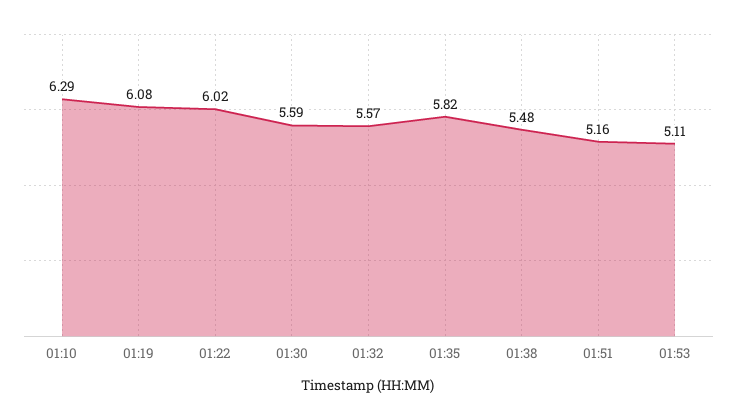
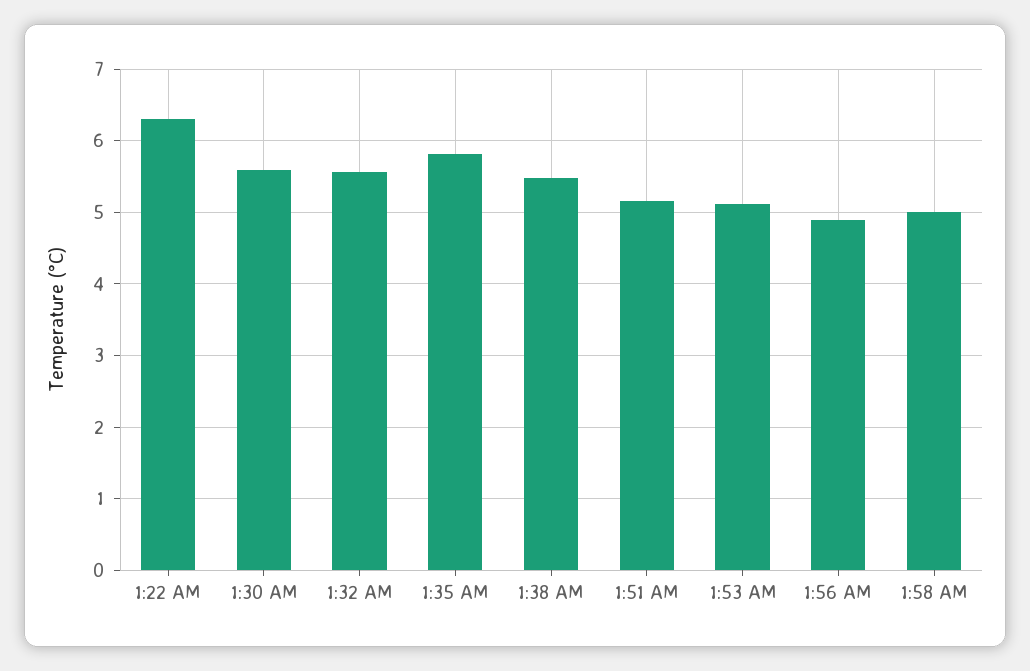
01:10: 6.29 -> none
01:19: 6.08 -> none
01:22: 6.02 -> 6.3
1:56 AM: none -> 4.9
1:58 AM: none -> 5

